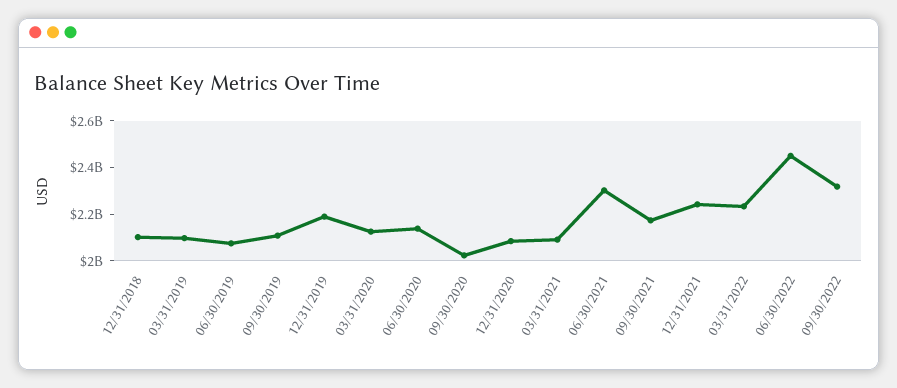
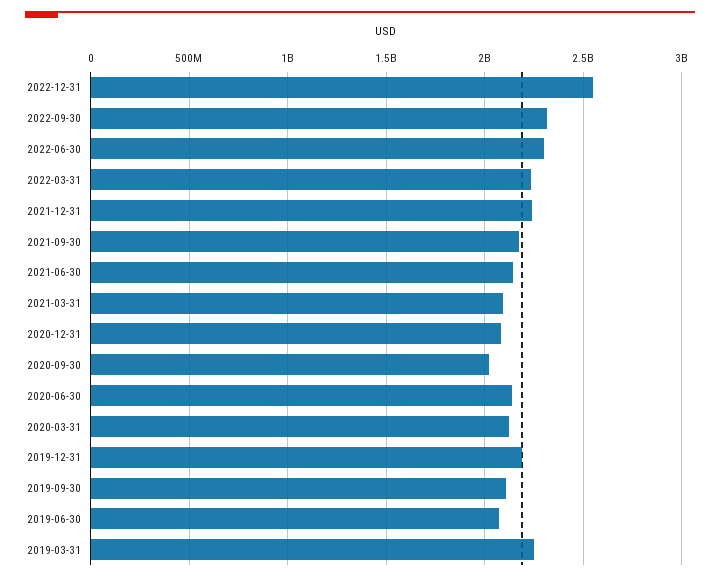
12/31/2018: 2100000000 -> none
03/31/2019: 2100000000 -> 2250000000
06/30/2021: 2300000000 -> 2150000000
06/30/2022: 2450000000 -> 2300000000
2022-12-31: none -> 2550000000

